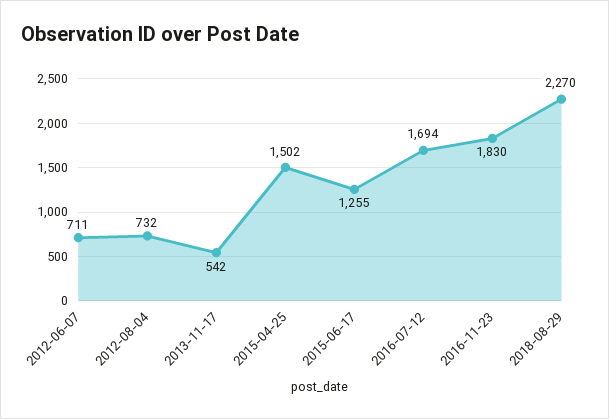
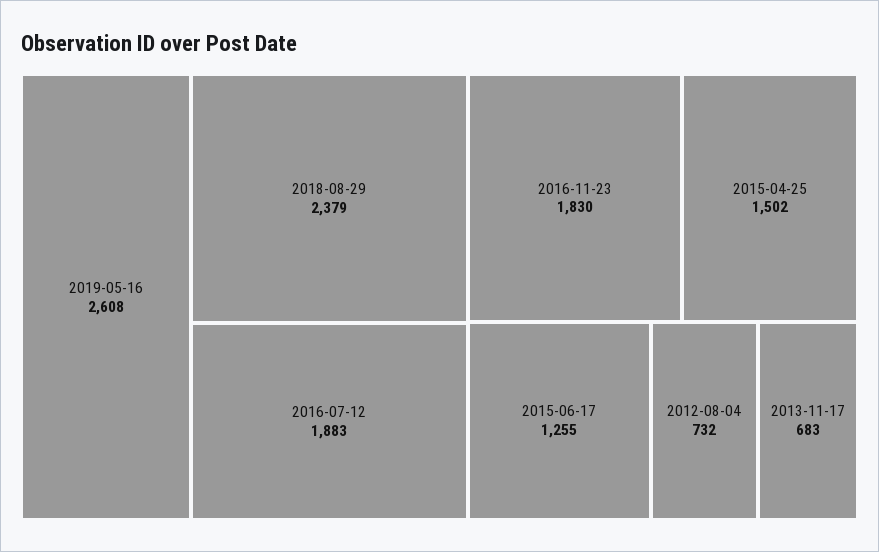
2012-06-07: 711 -> none
2013-11-17: 542 -> 683
2016-07-12: 1694 -> 1883
2018-08-29: 2270 -> 2379
2019-05-16: none -> 2608

